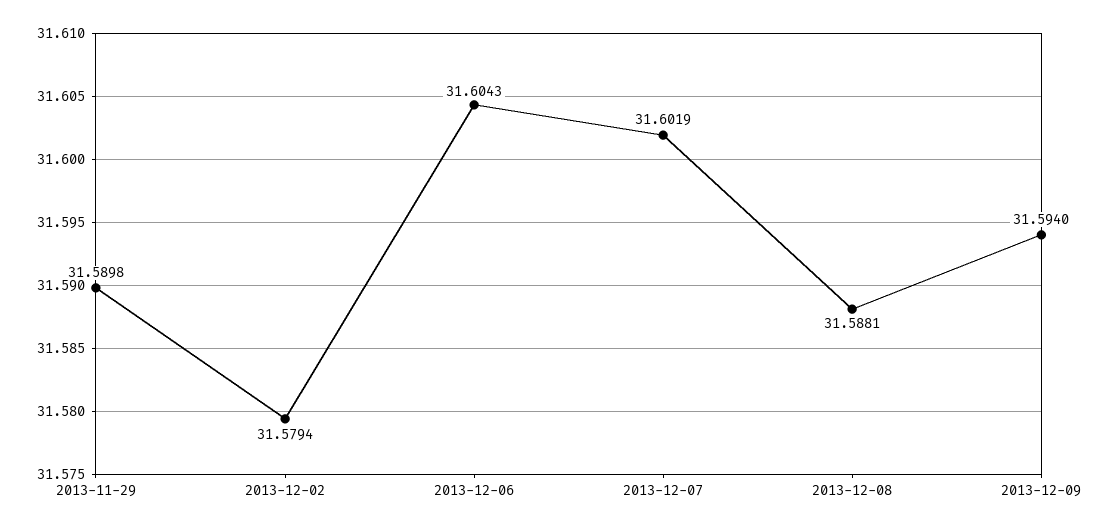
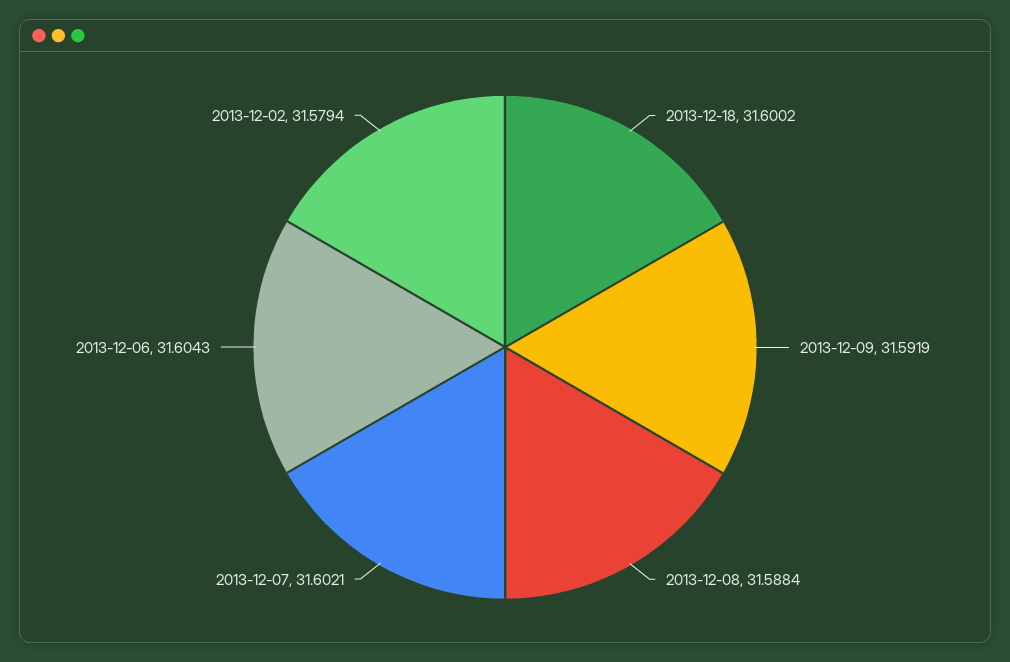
2013-11-29: 31.5898 -> none
2013-12-07: 31.6019 -> 31.6021
2013-12-08: 31.5881 -> 31.5884
2013-12-09: 31.594 -> 31.5919
2013-12-18: none -> 31.6002

